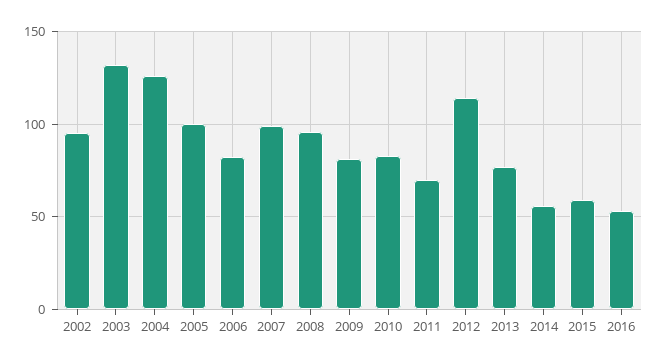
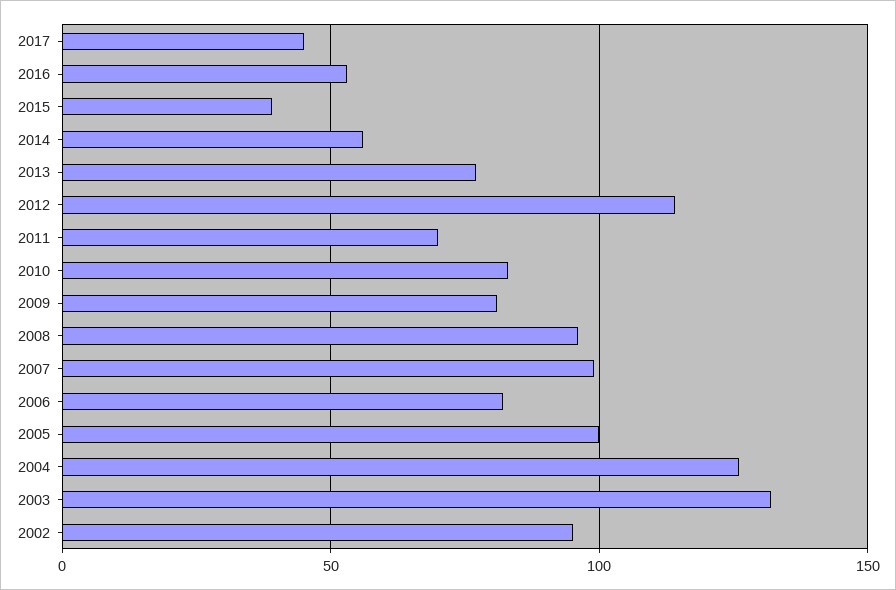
2015: 60 -> 40
2017: none -> 45

